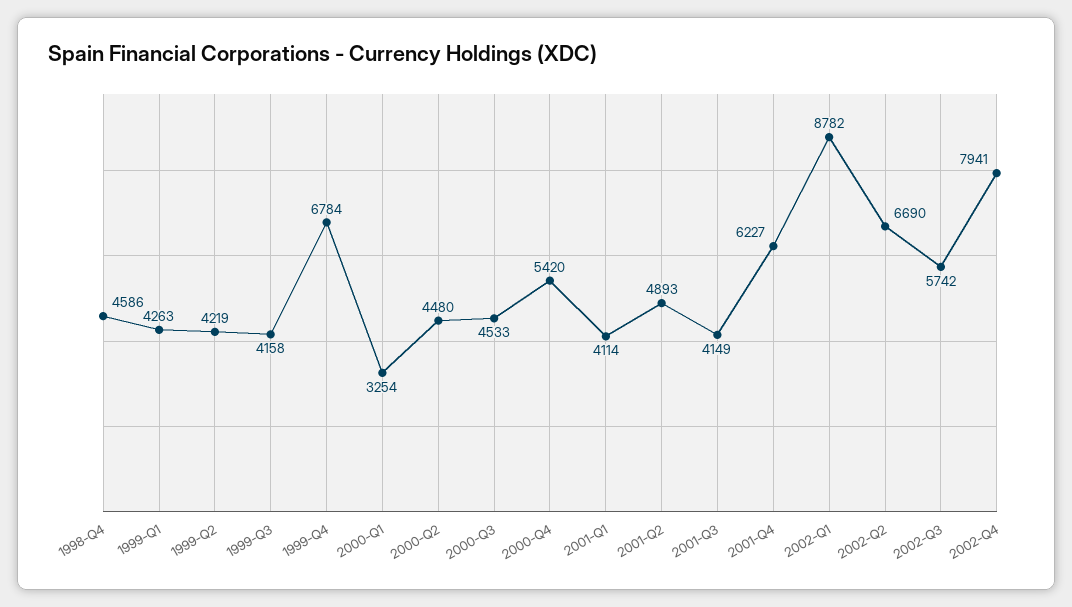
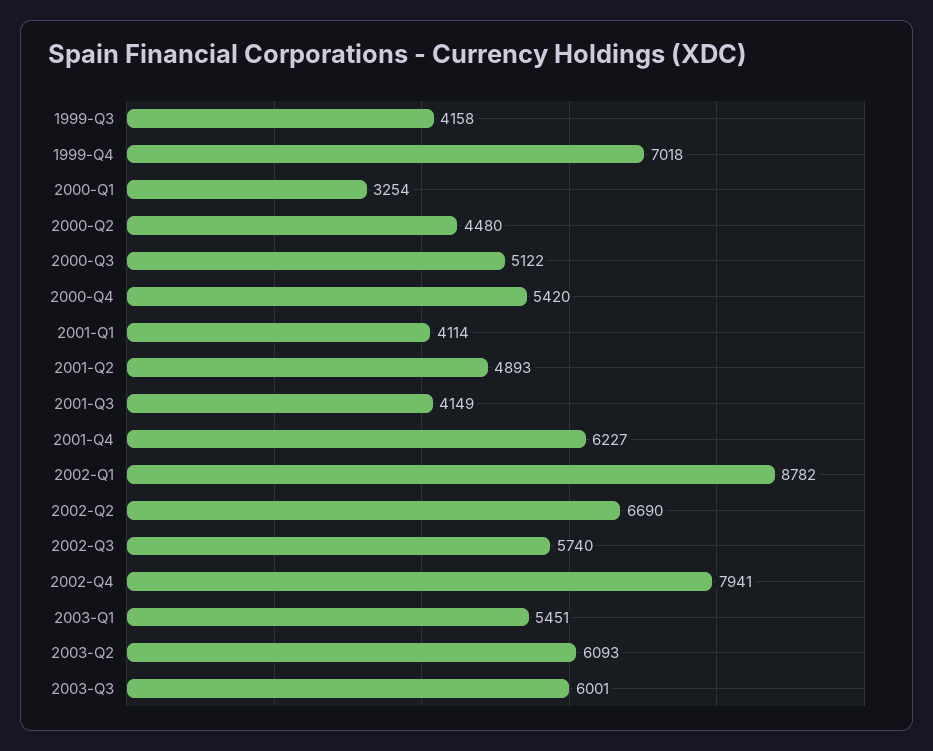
1998-Q4: 4586 -> none
1999-Q1: 4263 -> none
1999-Q2: 4219 -> none
1999-Q4: 6784 -> 7018
2000-Q3: 4533 -> 5122
2002-Q3: 5742 -> 5740
2003-Q1: none -> 5451
2003-Q2: none -> 6093
2003-Q3: none -> 6001

